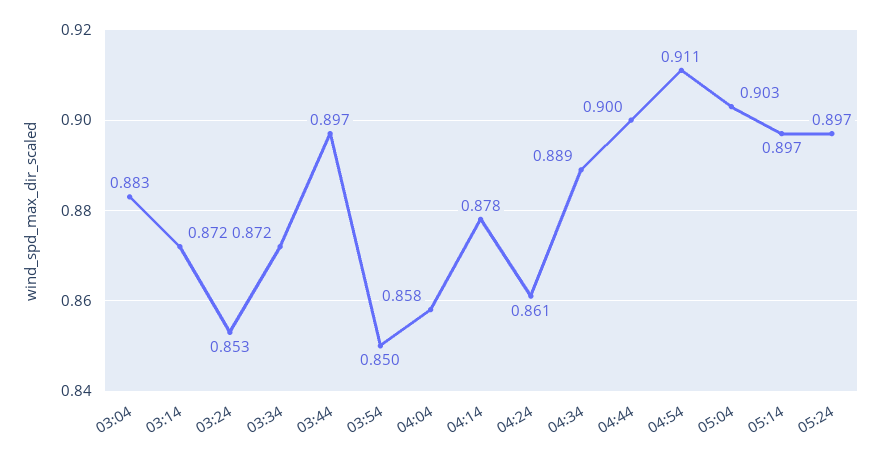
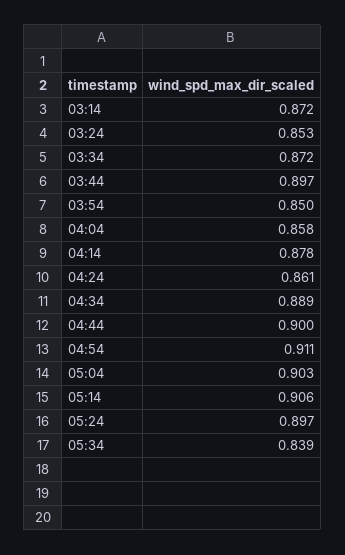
03:04: 0.883 -> none
05:14: 0.897 -> 0.906
05:34: none -> 0.839

